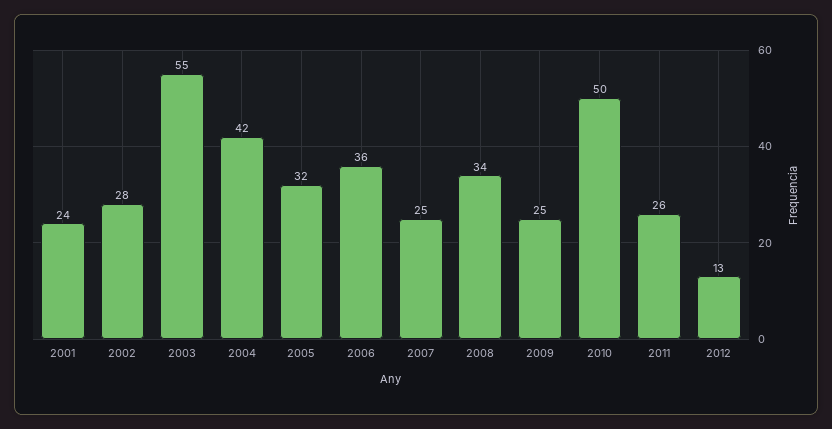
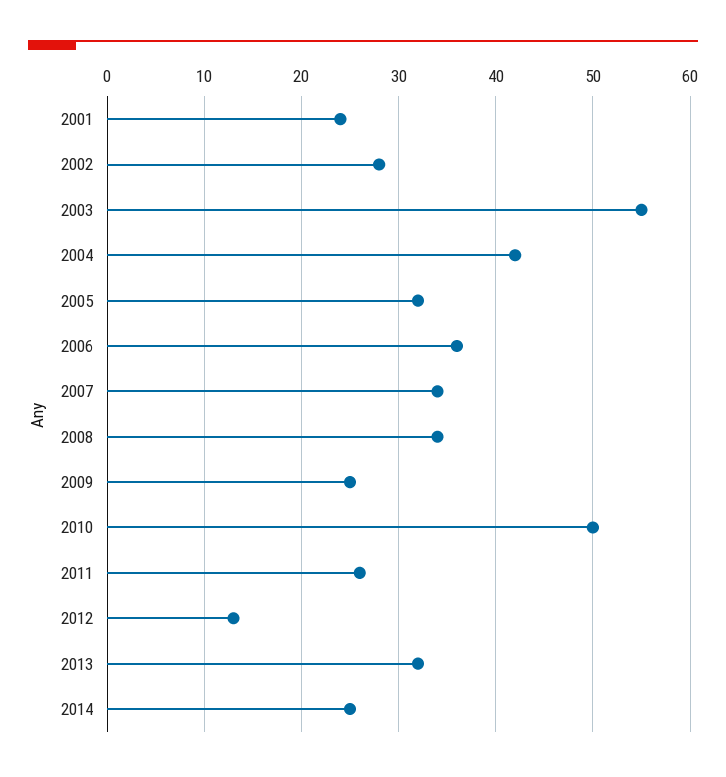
2007: 25 -> 34
2013: none -> 32
2014: none -> 25

